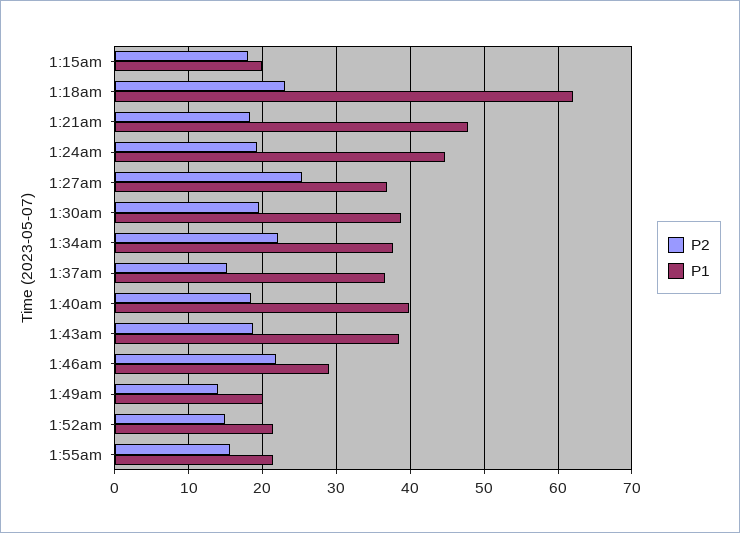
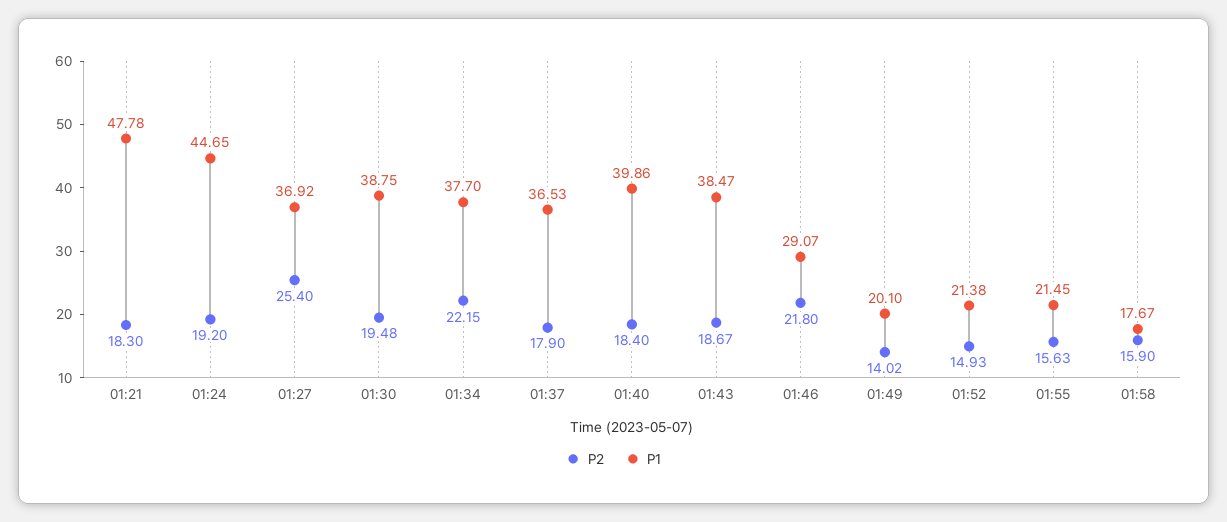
P2, 1:15am: 18 -> none
P1, 1:15am: 20 -> none
P2, 1:18am: 23 -> none
P1, 1:18am: 62 -> none
P2, 1:37am: 15 -> 17.9
P2, 01:58: none -> 15.9
P1, 01:58: none -> 17.67

